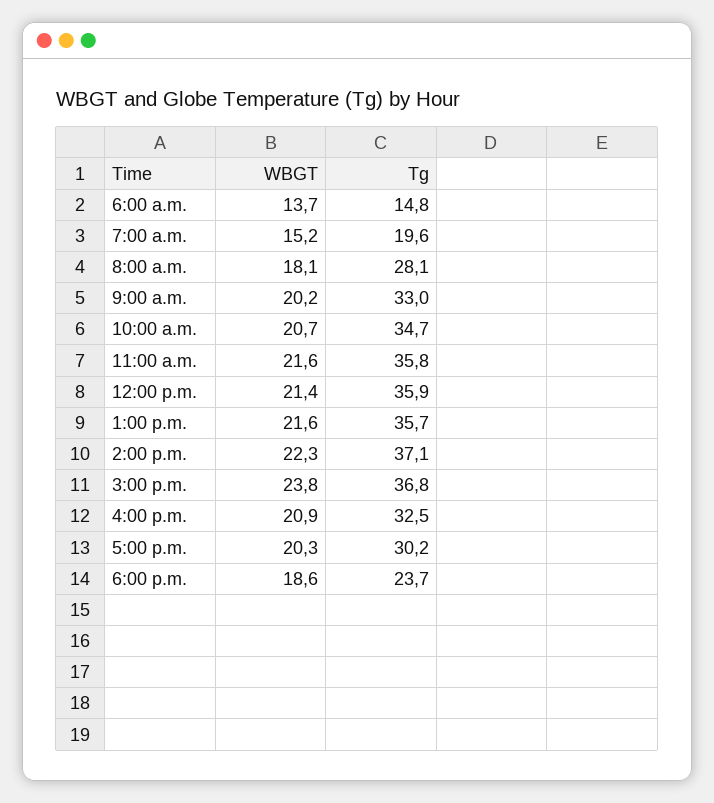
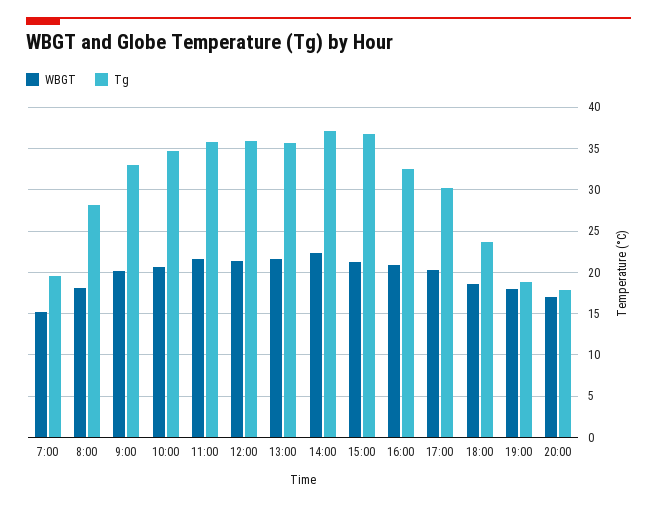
WBGT, 6:00 a.m.: 13.7 -> none
Tg, 6:00 a.m.: 14.8 -> none
WBGT, 3:00 p.m.: 23.8 -> 21
WBGT, 19:00: none -> 18
Tg, 19:00: none -> 19
WBGT, 20:00: none -> 17
Tg, 20:00: none -> 18

